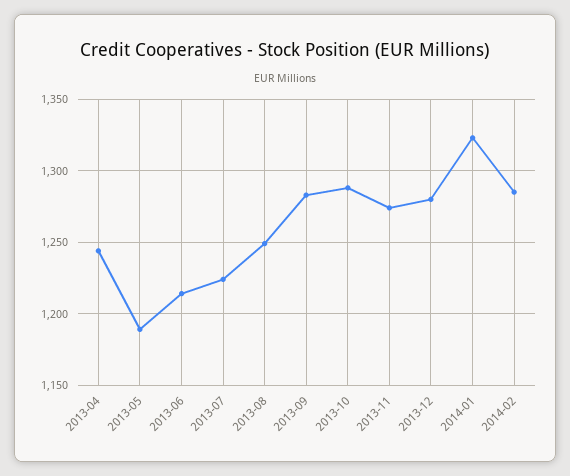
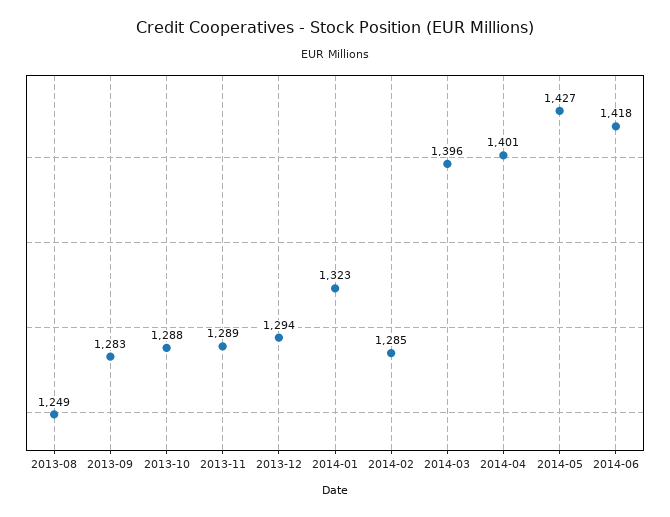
2013-04: 1245 -> none
2013-05: 1190 -> none
2013-06: 1215 -> none
2013-07: 1225 -> none
2013-11: 1275 -> 1289
2013-12: 1280 -> 1294
2014-03: none -> 1396
2014-04: none -> 1401
2014-05: none -> 1427
2014-06: none -> 1418

